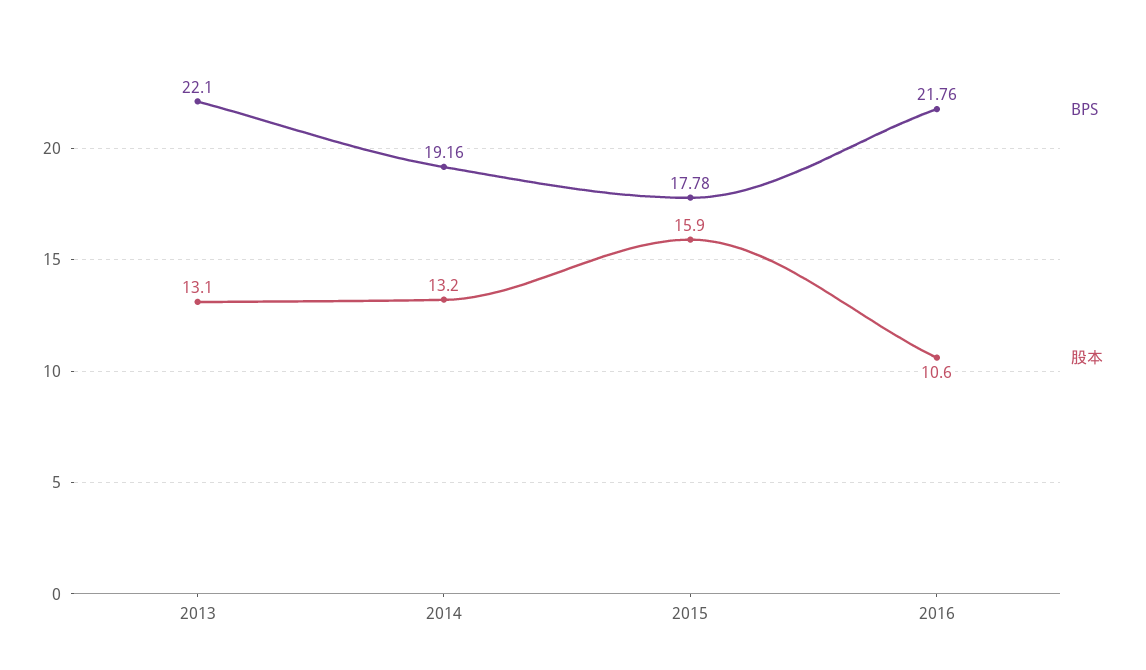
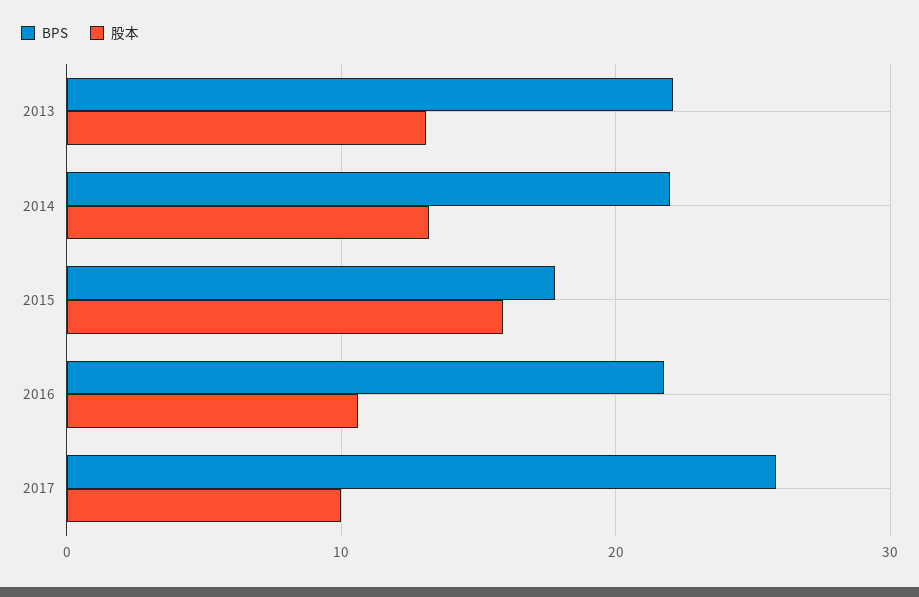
BPS, 2014: 19.16 -> 22
BPS, 2017: none -> 26
股本, 2017: none -> 10

